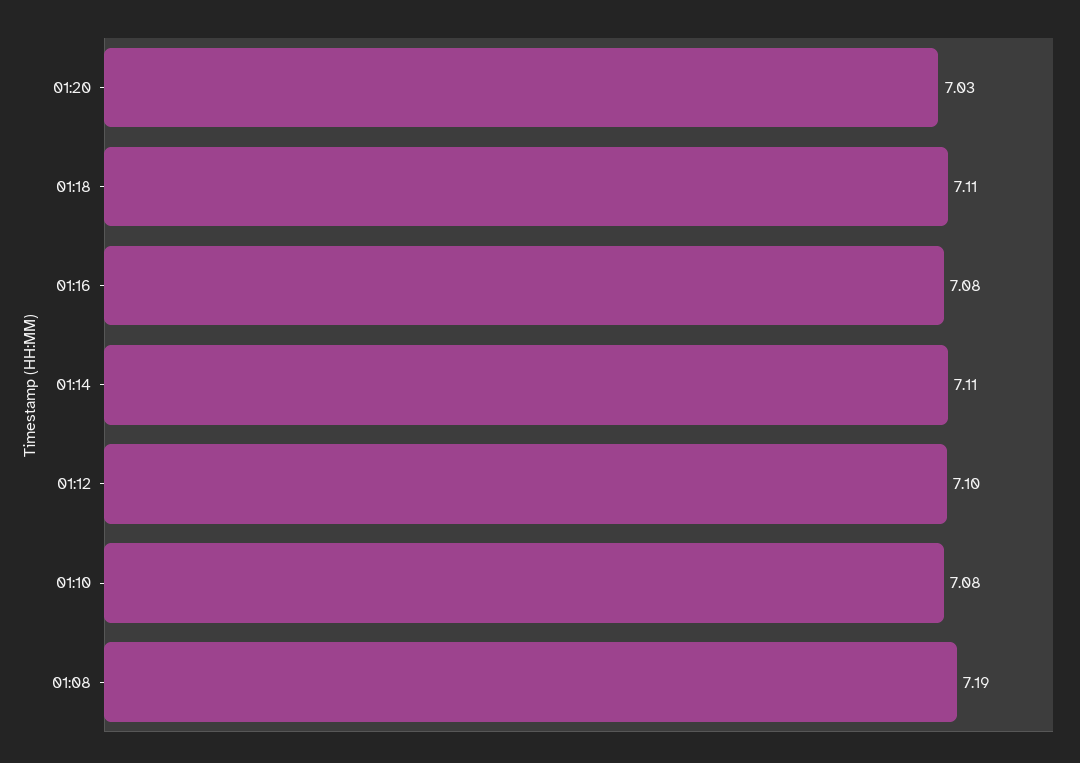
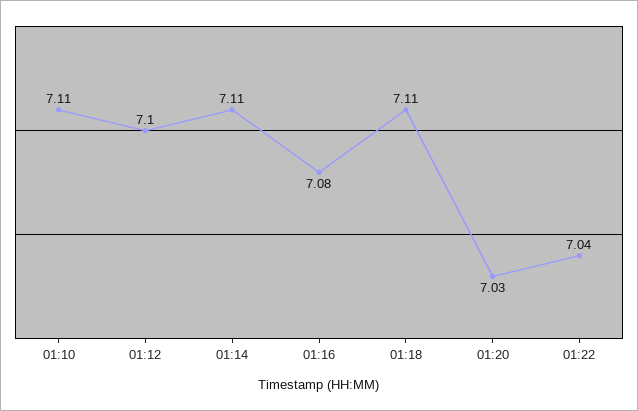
01:10: 7.08 -> 7.11
01:08: 7.19 -> none
01:22: none -> 7.04

